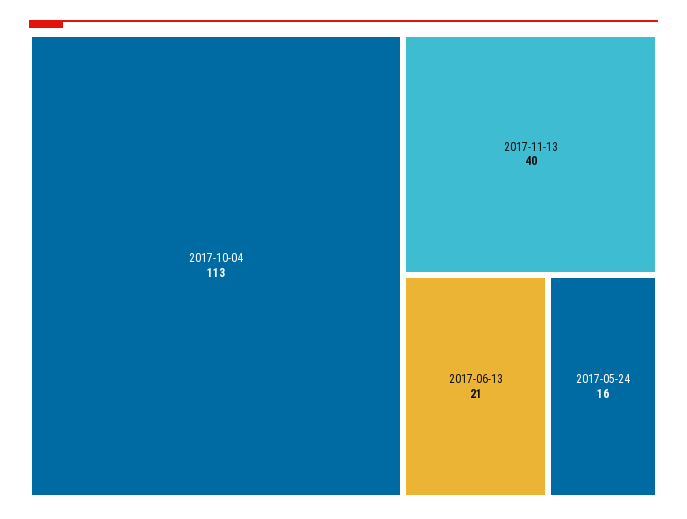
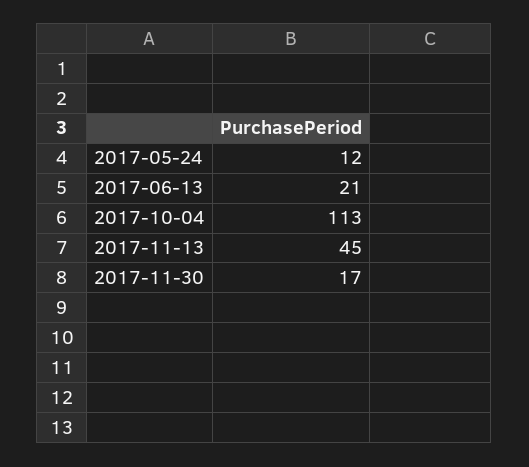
2017-11-13: 40 -> 45
2017-05-24: 16 -> 12
2017-11-30: none -> 17

